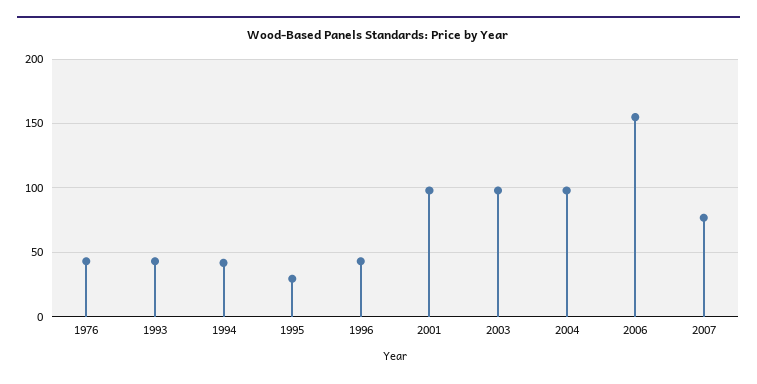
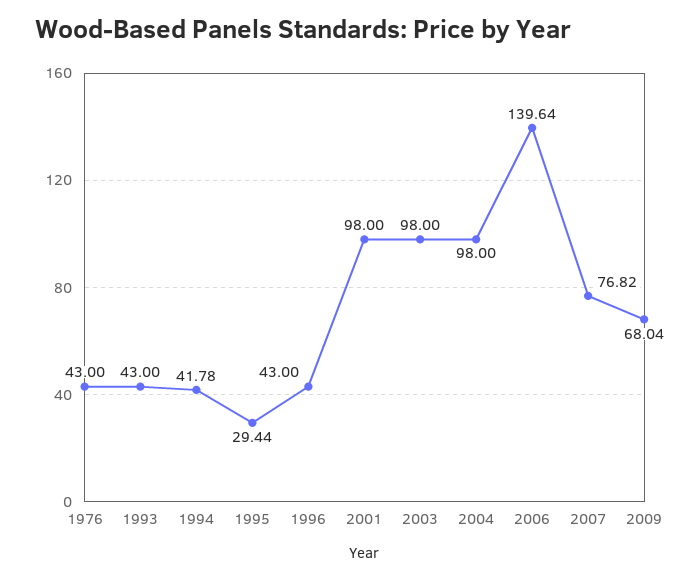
2006: 155 -> 139.64
2009: none -> 68.04

